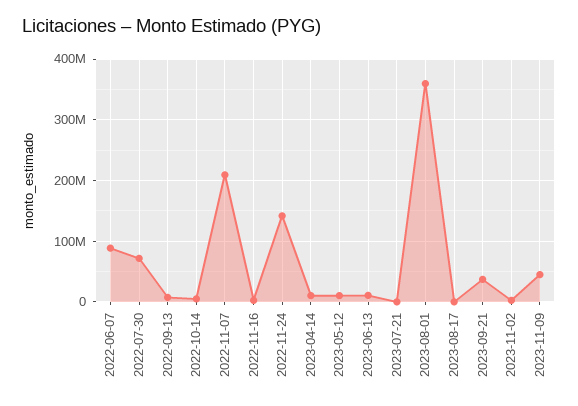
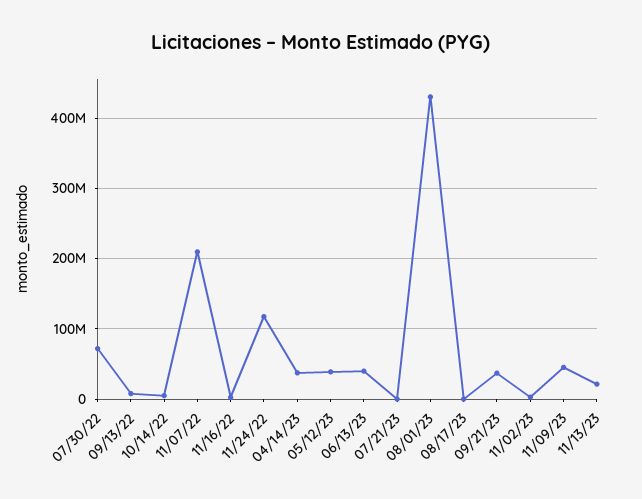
2022-06-07: 90000000 -> none
2022-11-24: 140000000 -> 120000000
2023-04-14: 10000000 -> 40000000
2023-05-12: 10000000 -> 40000000
2023-06-13: 10000000 -> 40000000
2023-08-01: 360000000 -> 430000000
11/13/23: none -> 20000000

